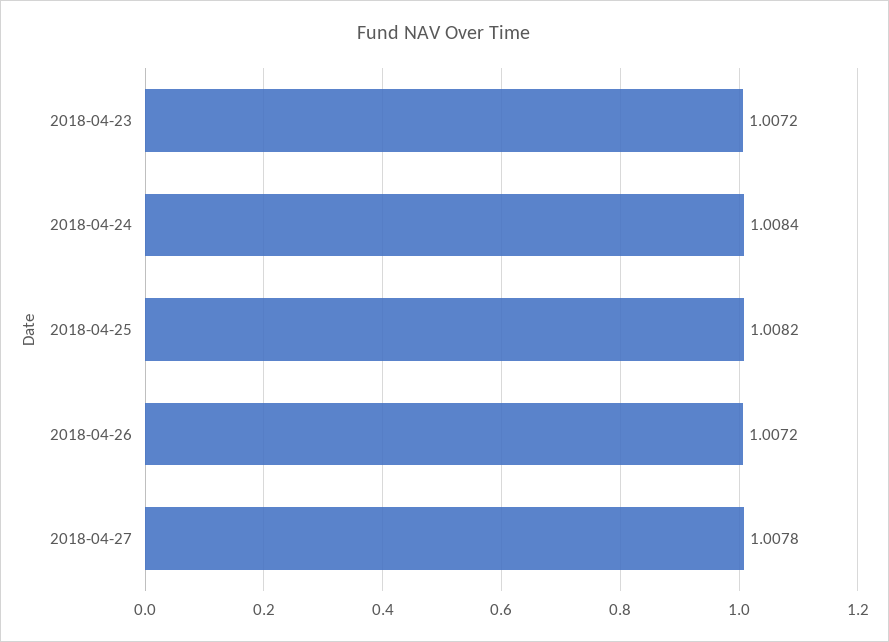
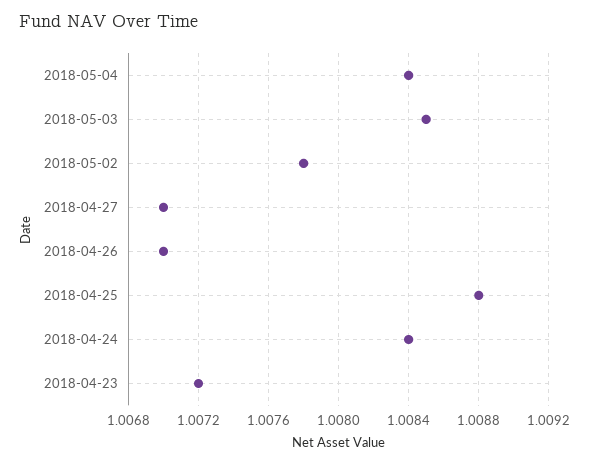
2018-04-25: 1.0082 -> 1.0088
2018-04-26: 1.0072 -> 1.007
2018-04-27: 1.0078 -> 1.007
2018-05-04: none -> 1.0084
2018-05-03: none -> 1.0085
2018-05-02: none -> 1.0078

